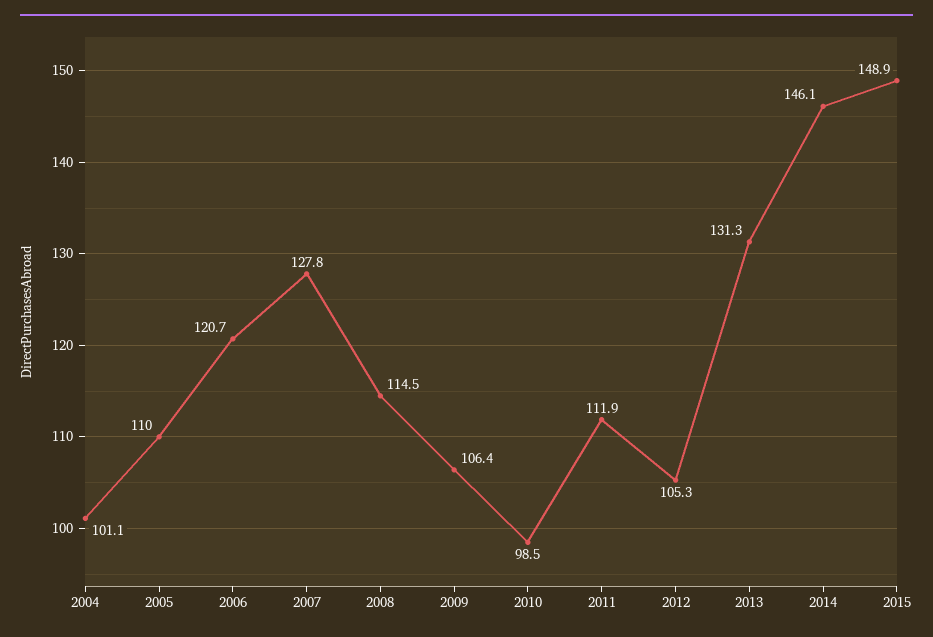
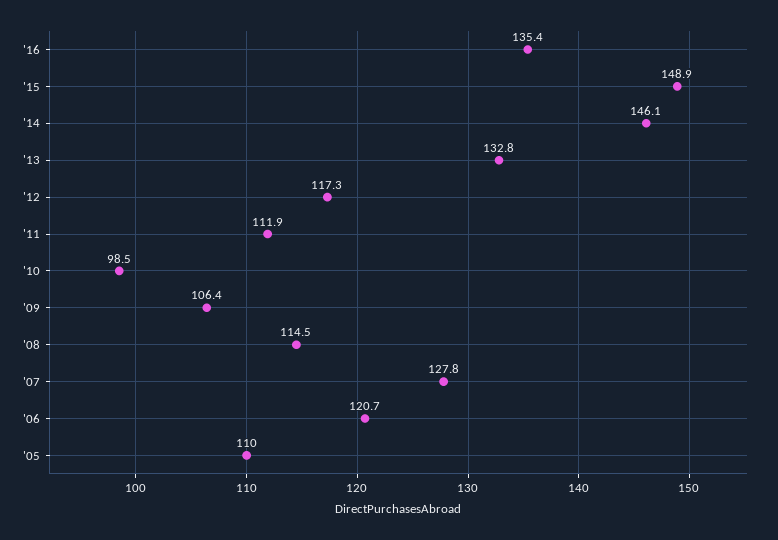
2004: 101.1 -> none
2012: 105.3 -> 117.3
2013: 131.3 -> 132.8
'16: none -> 135.4

